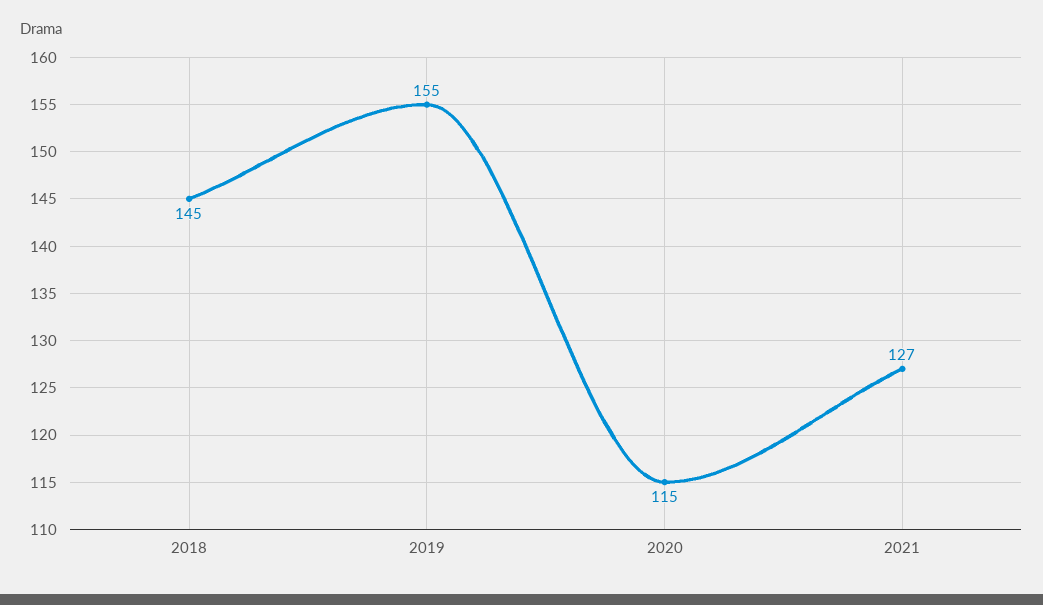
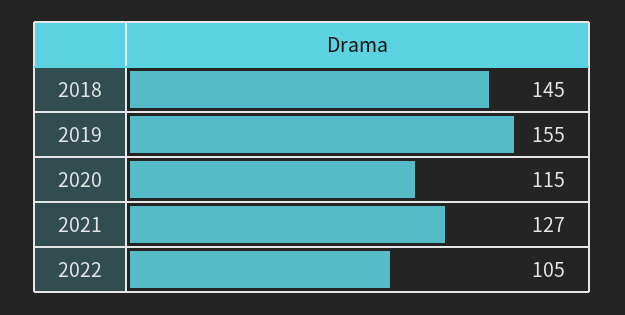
2022: none -> 105

